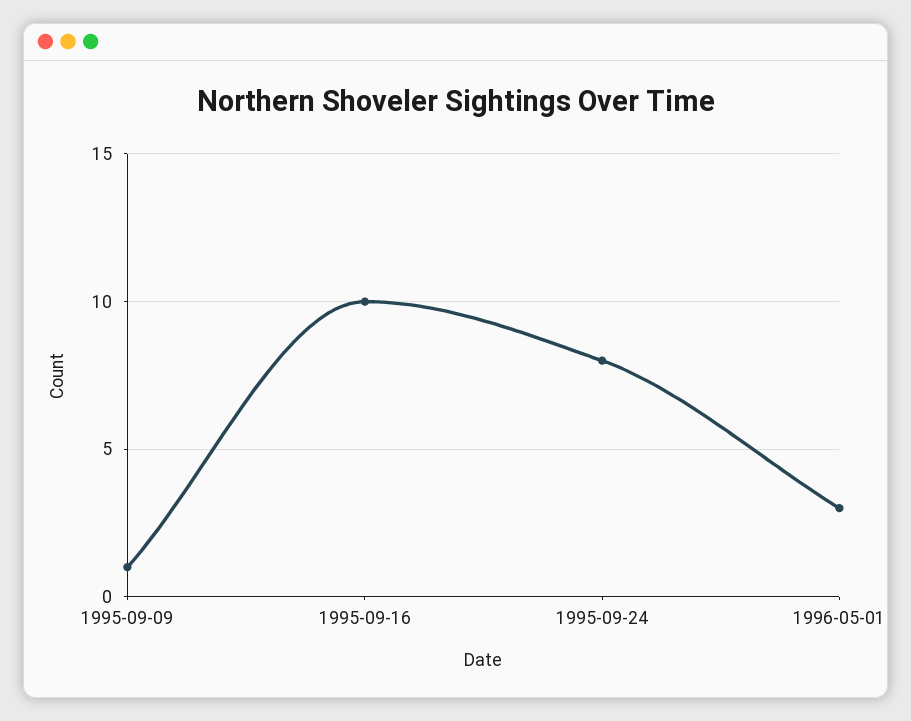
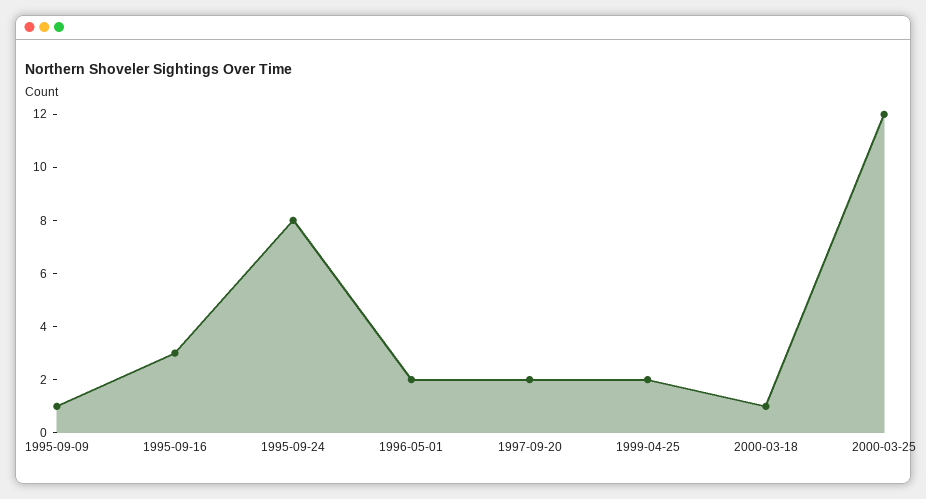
1995-09-16: 10 -> 3
1996-05-01: 3 -> 2
1997-09-20: none -> 2
1999-04-25: none -> 2
2000-03-18: none -> 1
2000-03-25: none -> 12

